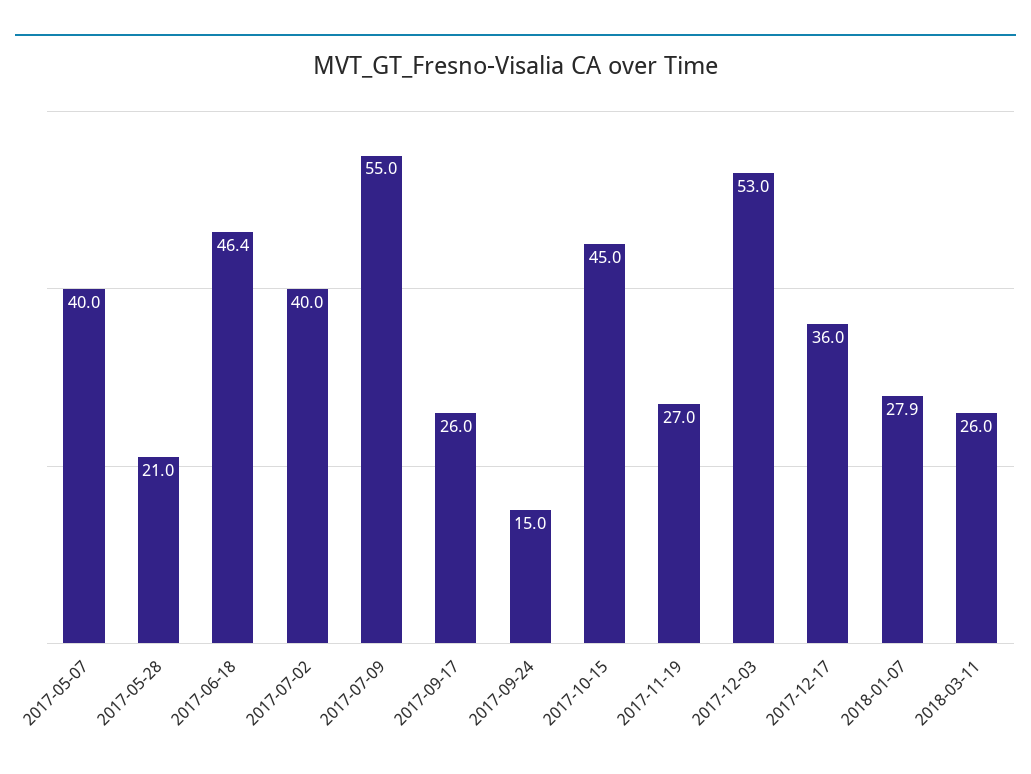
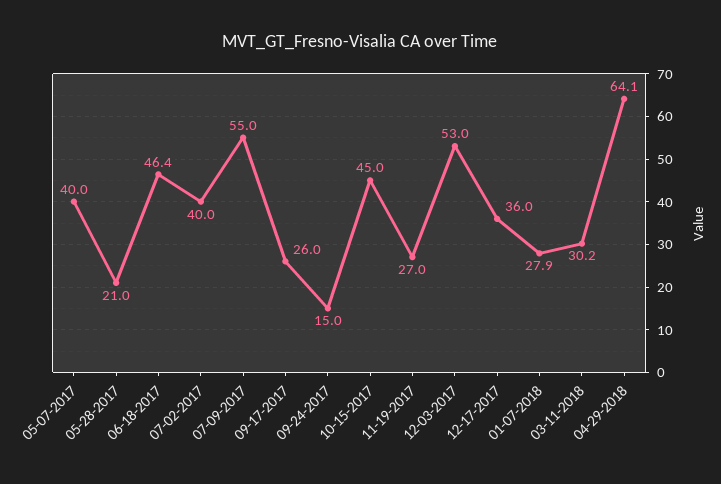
2018-03-11: 26 -> 30.2
04-29-2018: none -> 64.1

